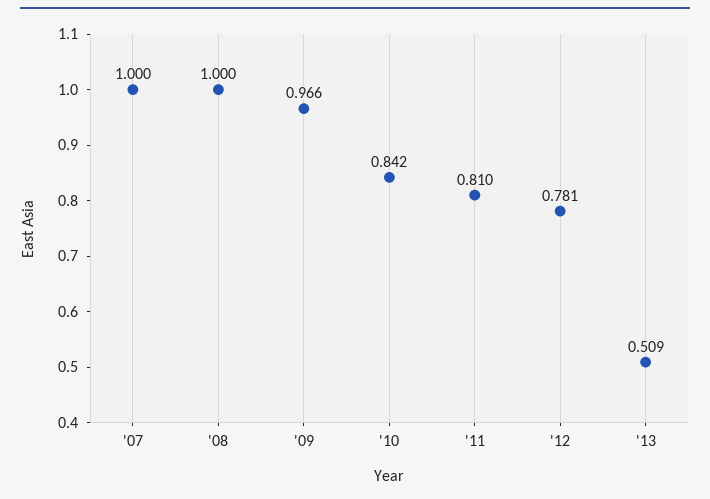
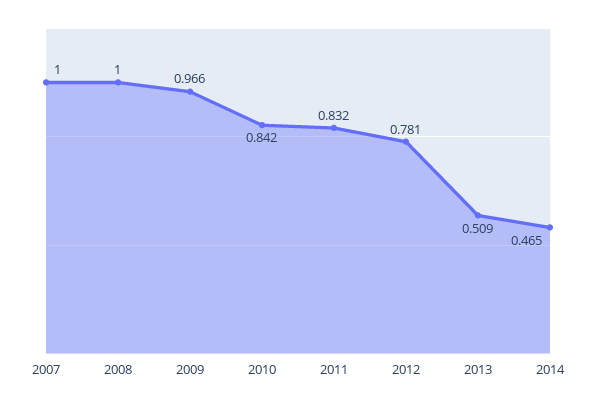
'11: 0.81 -> 0.832
2014: none -> 0.465

